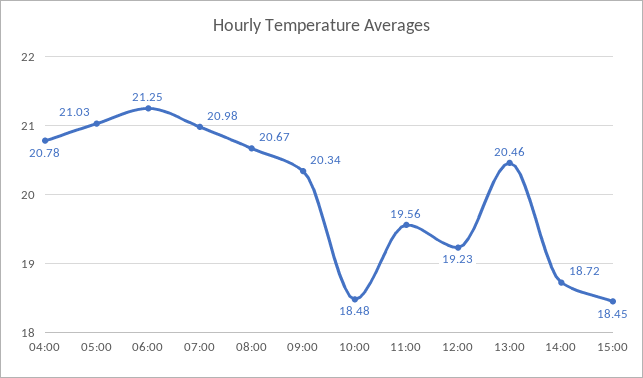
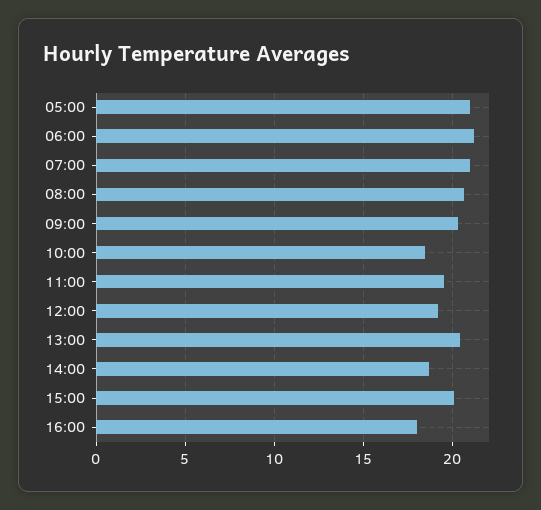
04:00: 20.78 -> none
15:00: 18.45 -> 20
16:00: none -> 18

